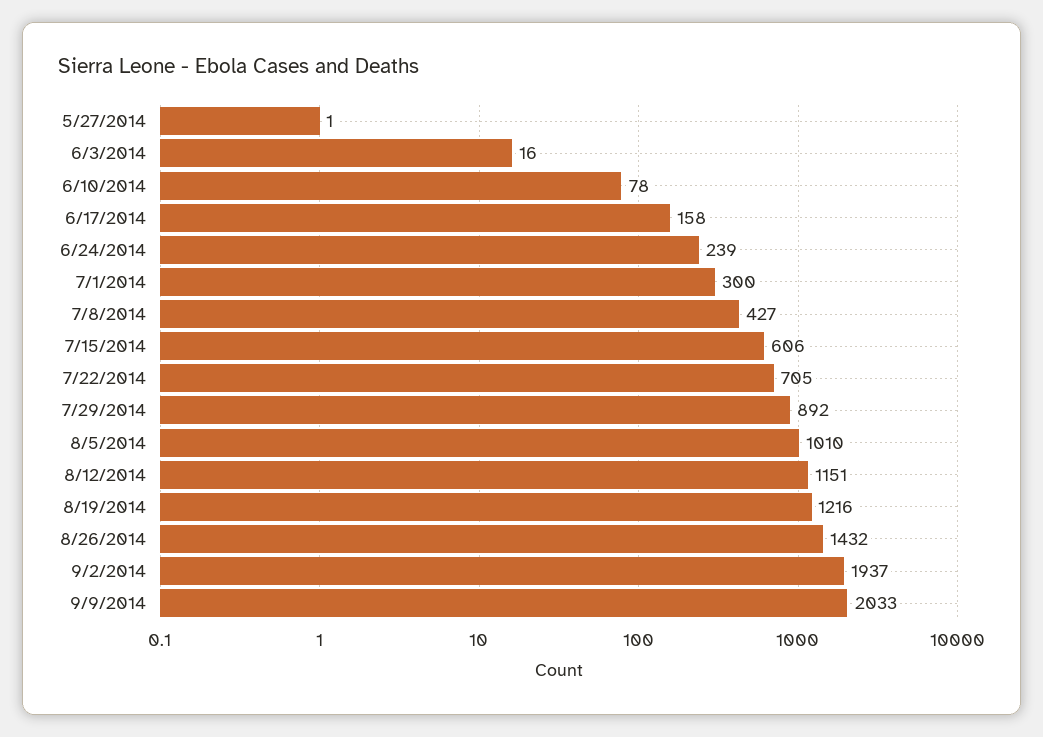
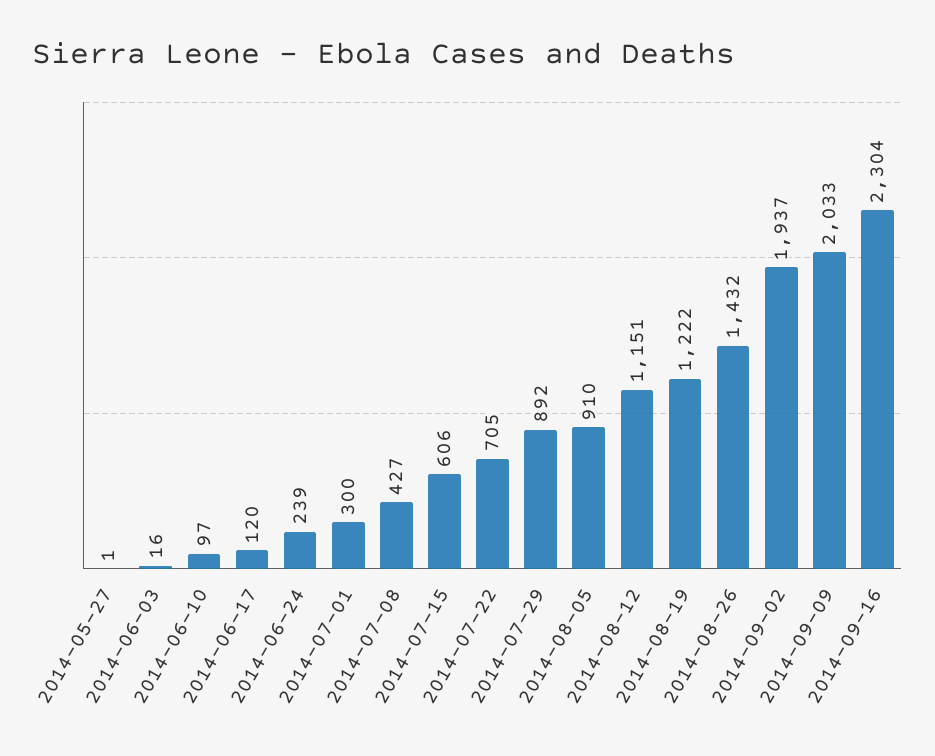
6/10/2014: 78 -> 97
6/17/2014: 158 -> 120
8/5/2014: 1010 -> 910
8/19/2014: 1216 -> 1222
2014-09-16: none -> 2304

